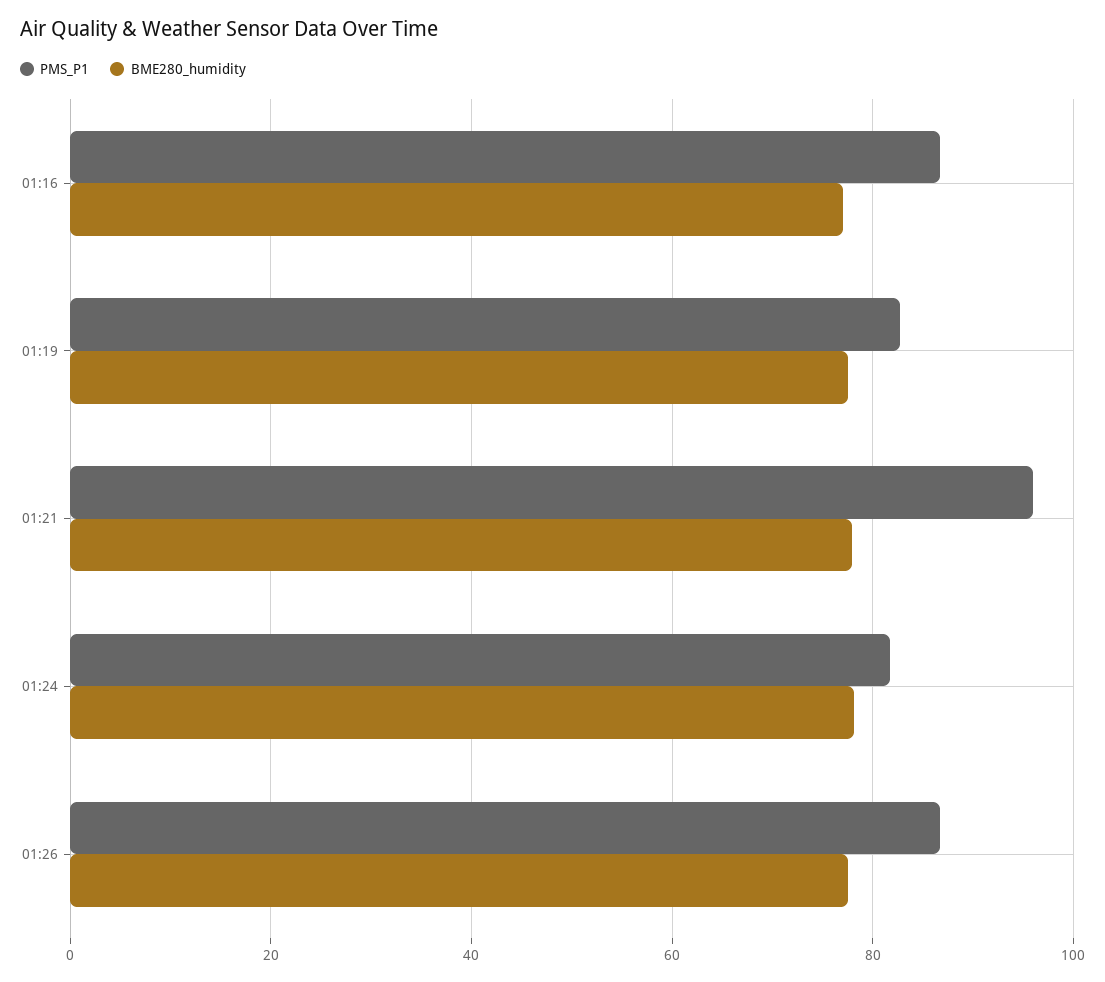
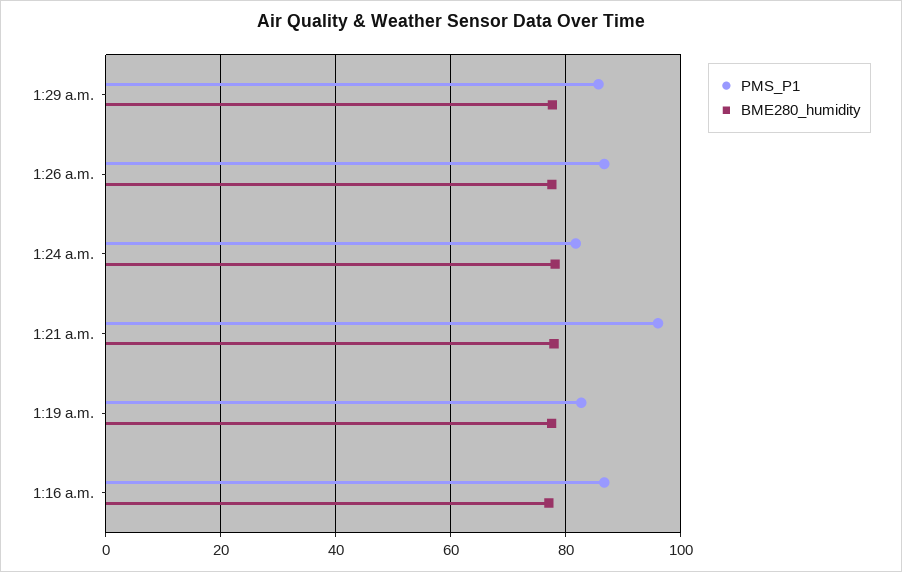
PMS_P1, 1:29 a.m.: none -> 86
BME280_humidity, 1:29 a.m.: none -> 78

